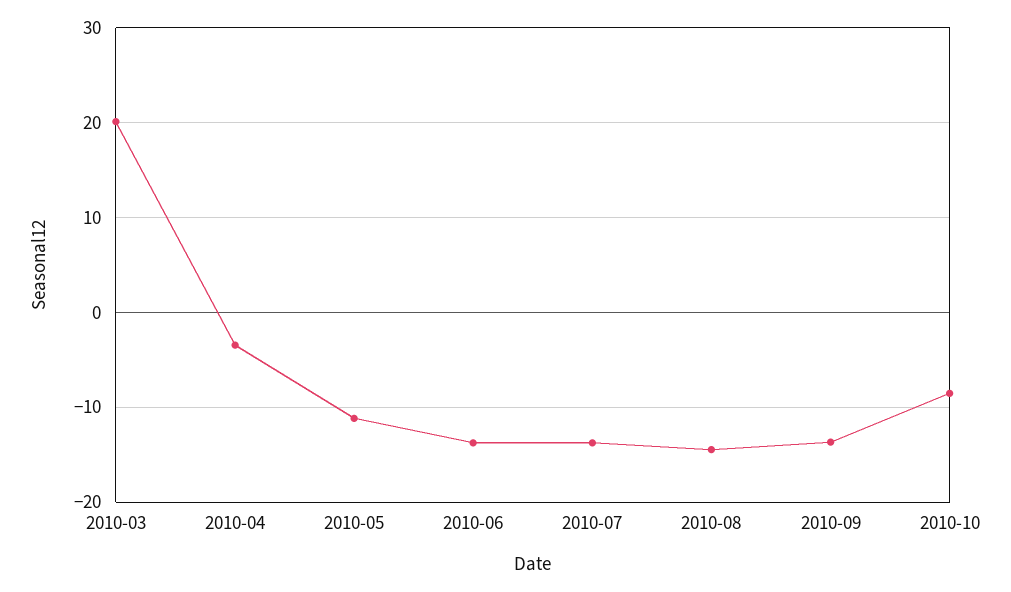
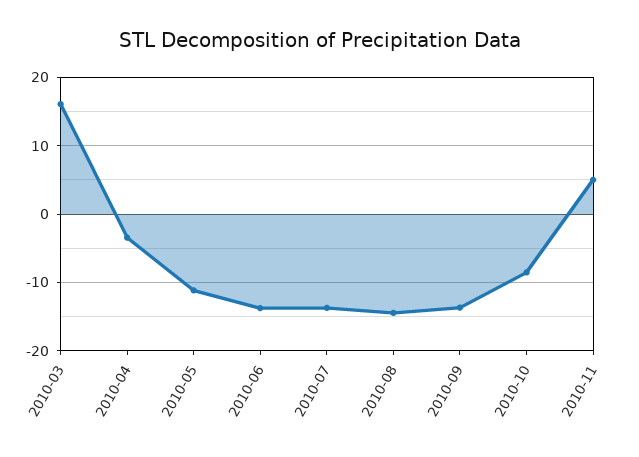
2010-03: 20 -> 16
2010-11: none -> 5

